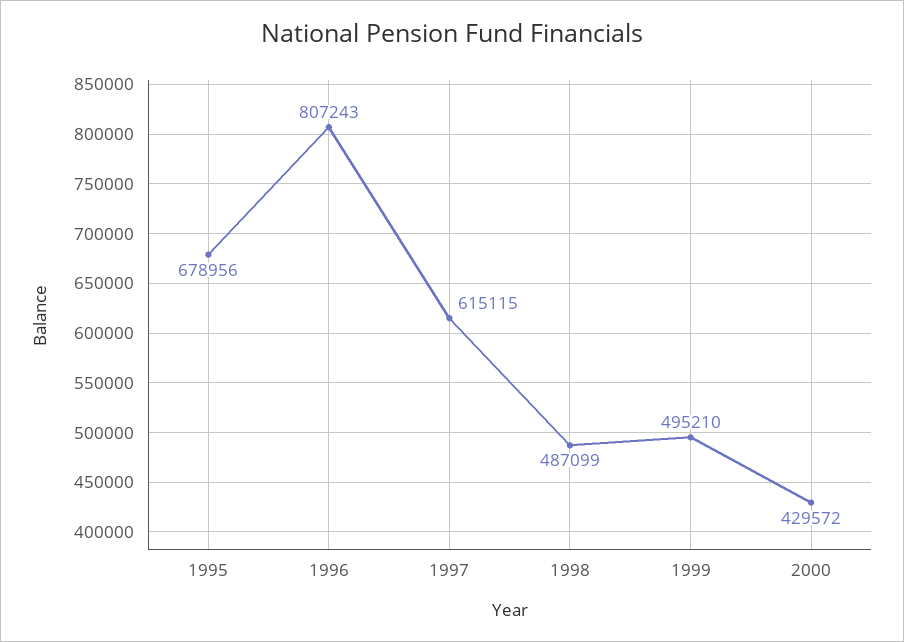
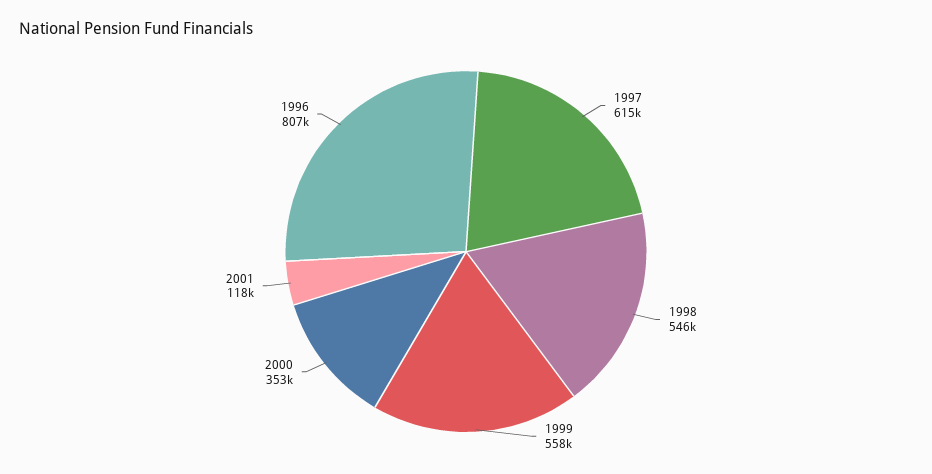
1995: 678956 -> none
1998: 487099 -> 546000
1999: 495210 -> 558000
2000: 429572 -> 353000
2001: none -> 118000

